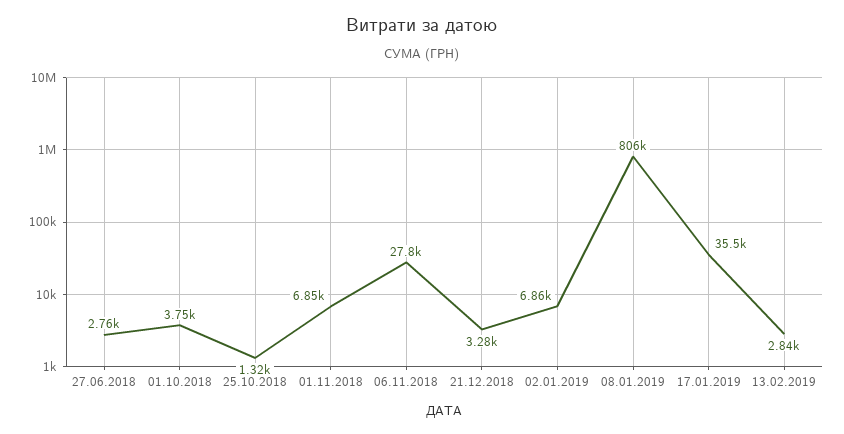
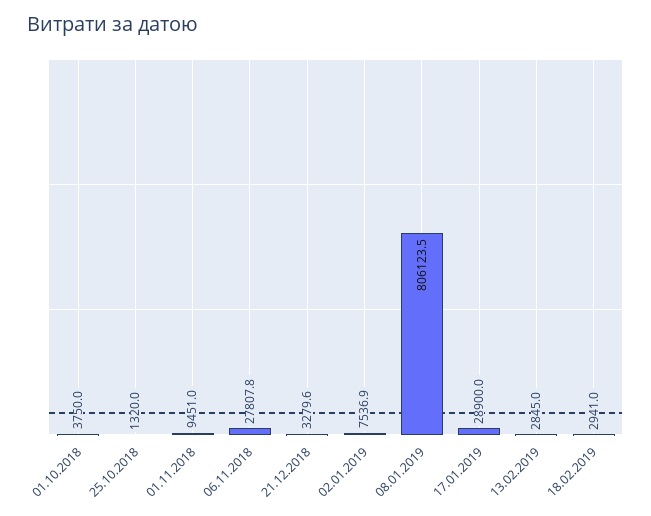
27.06.2018: 2760 -> none
01.11.2018: 6850 -> 9451
02.01.2019: 6860 -> 7536.9
17.01.2019: 35500 -> 28900
18.02.2019: none -> 2941

